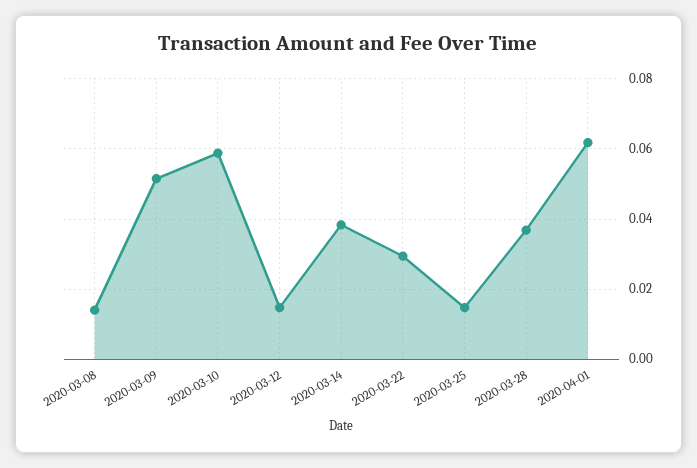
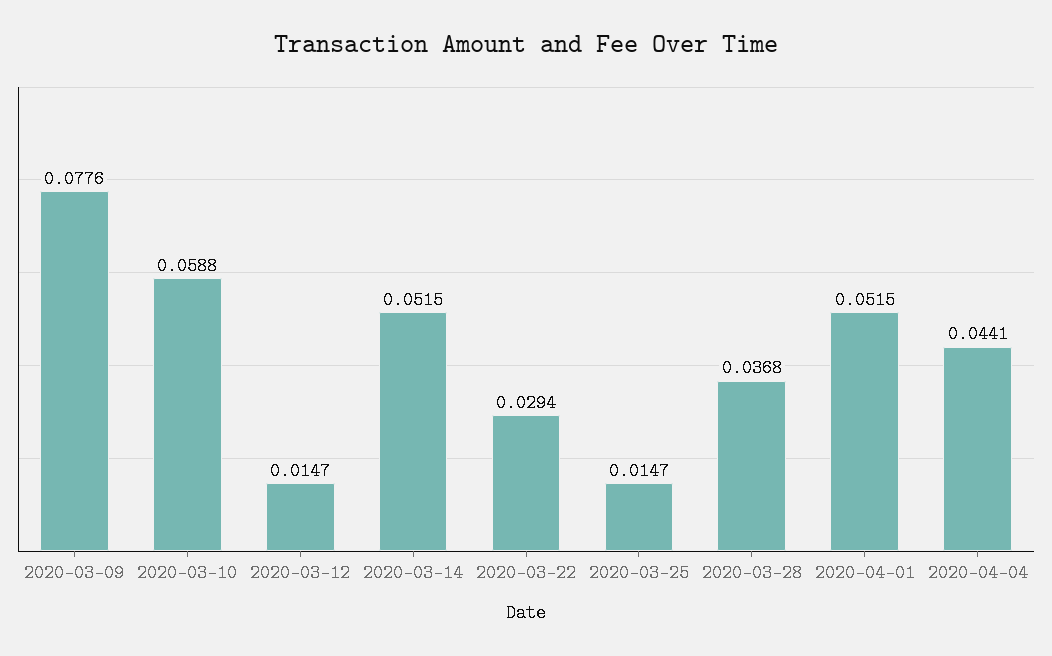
2020-03-08: 0.014 -> none
2020-03-09: 0.052 -> 0.0776
2020-03-14: 0.038 -> 0.0515
2020-04-01: 0.062 -> 0.0515
2020-04-04: none -> 0.0441

